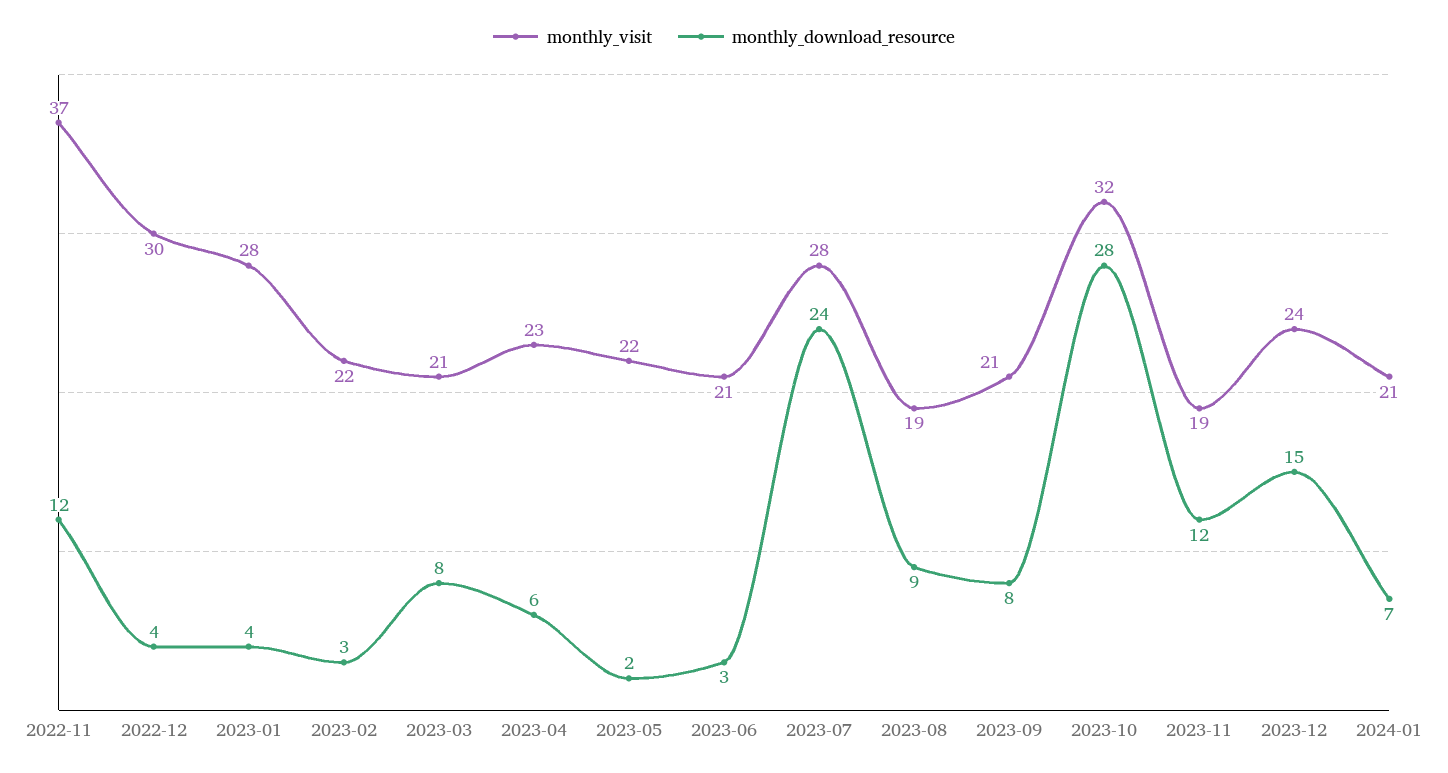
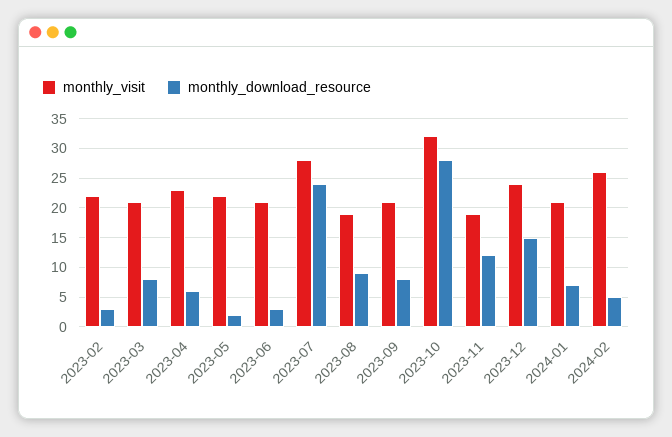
monthly_visit, 2022-11: 37 -> none
monthly_download_resource, 2022-11: 12 -> none
monthly_visit, 2022-12: 30 -> none
monthly_download_resource, 2022-12: 4 -> none
monthly_visit, 2023-01: 28 -> none
monthly_download_resource, 2023-01: 4 -> none
monthly_visit, 2024-02: none -> 25
monthly_download_resource, 2024-02: none -> 5

